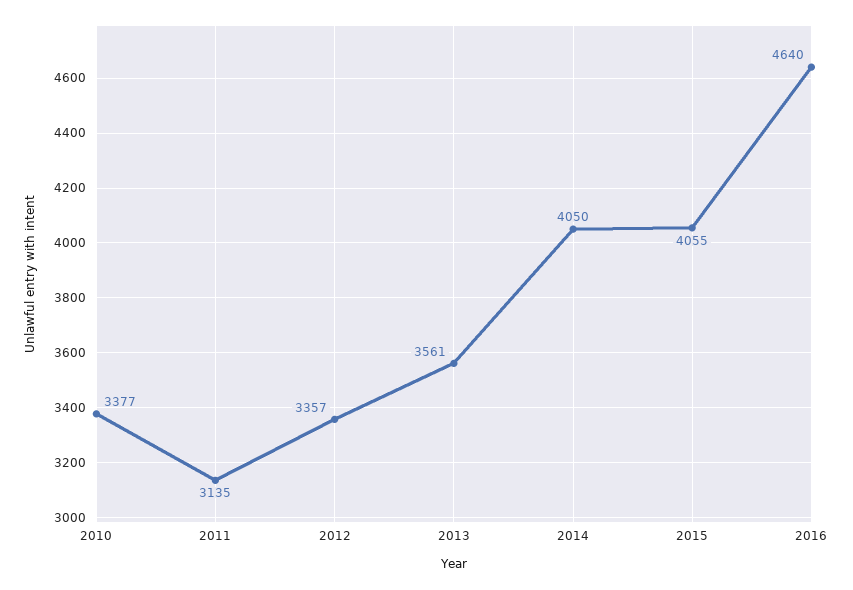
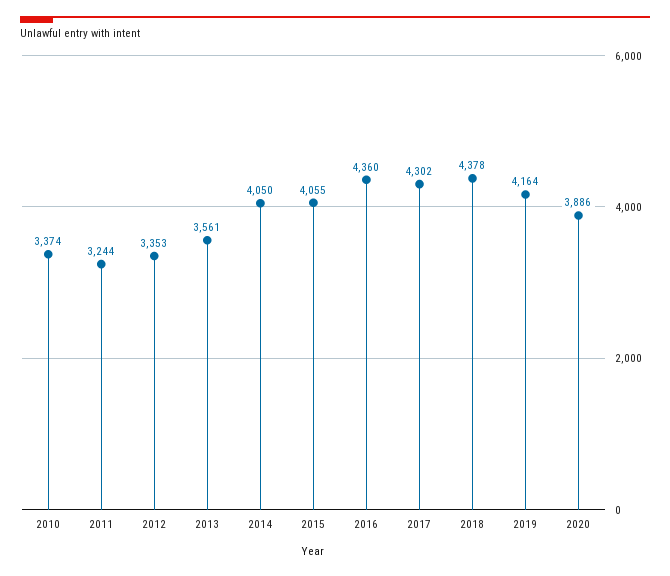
2010: 3377 -> 3374
2011: 3135 -> 3244
2012: 3357 -> 3353
2016: 4640 -> 4360
2017: none -> 4302
2018: none -> 4378
2019: none -> 4164
2020: none -> 3886

